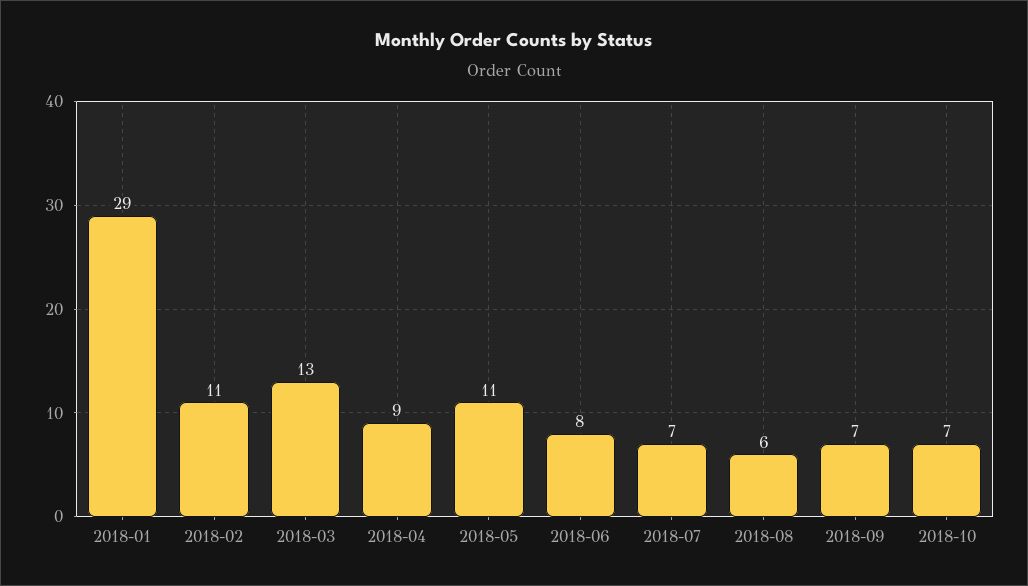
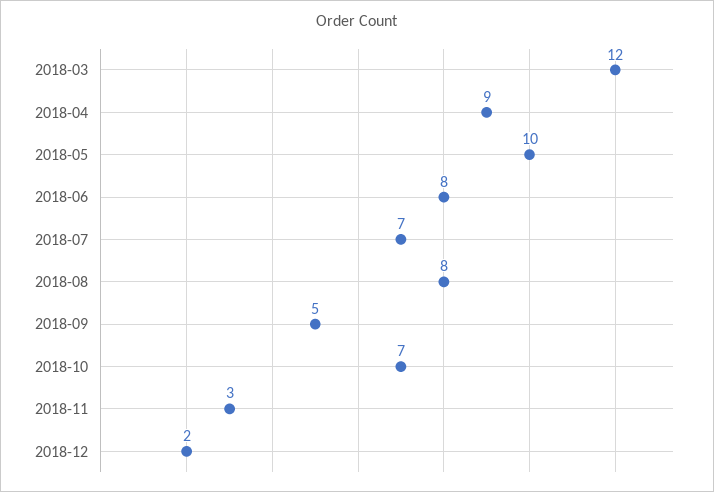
2018-01: 29 -> none
2018-02: 11 -> none
2018-03: 13 -> 12
2018-05: 11 -> 10
2018-08: 6 -> 8
2018-09: 7 -> 5
2018-11: none -> 3
2018-12: none -> 2

